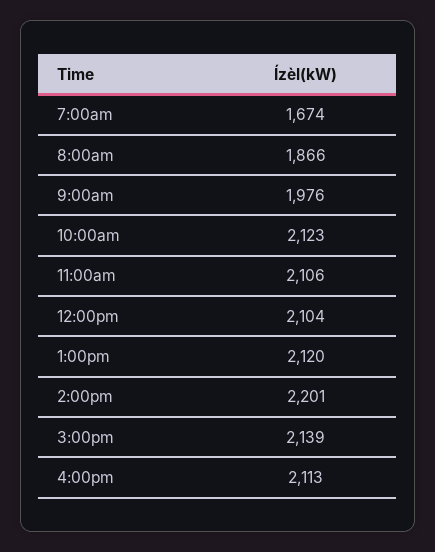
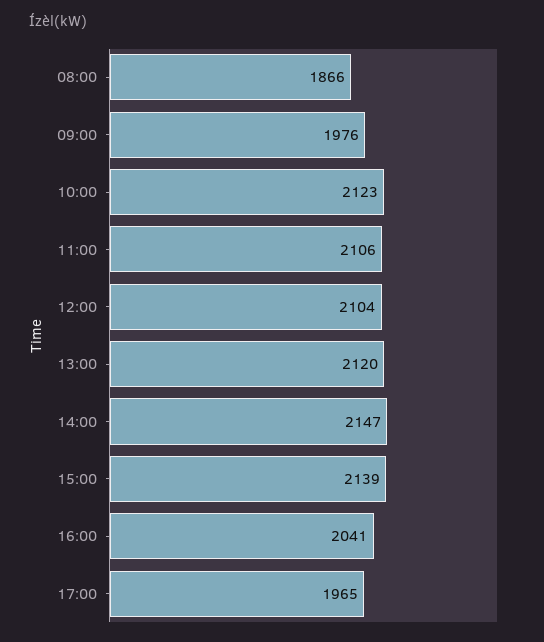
7:00am: 1674 -> none
2:00pm: 2201 -> 2147
4:00pm: 2113 -> 2041
17:00: none -> 1965

